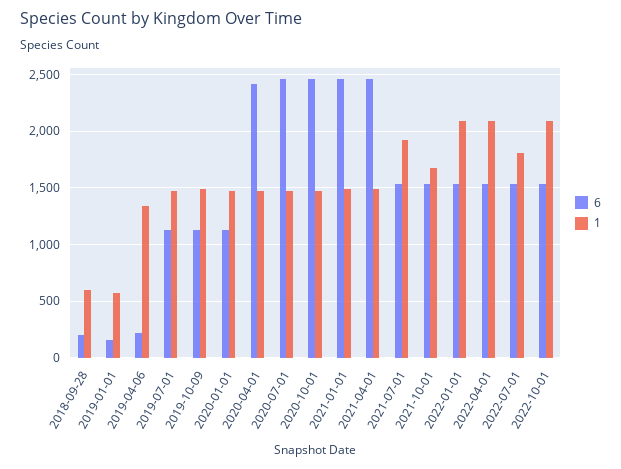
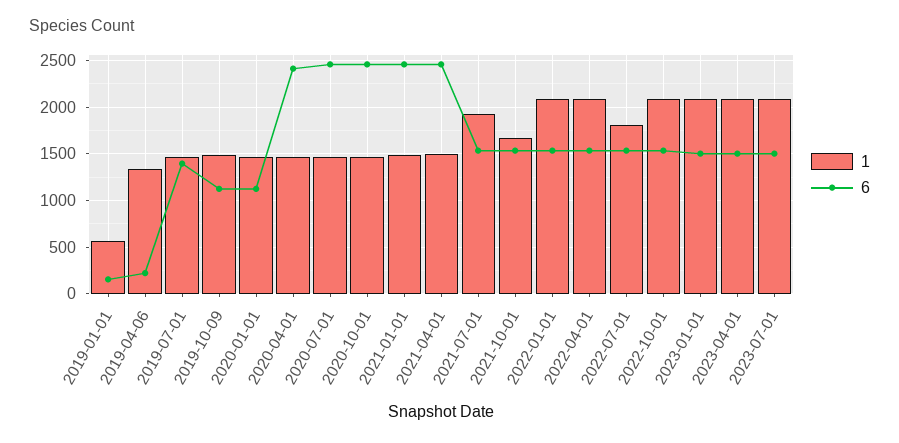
6, 2018-09-28: 200 -> none
1, 2018-09-28: 600 -> none
6, 2019-07-01: 1100 -> 1400
1, 2023-01-01: none -> 2100
6, 2023-01-01: none -> 1500
1, 2023-04-01: none -> 2100
6, 2023-04-01: none -> 1500
1, 2023-07-01: none -> 2100
6, 2023-07-01: none -> 1500

